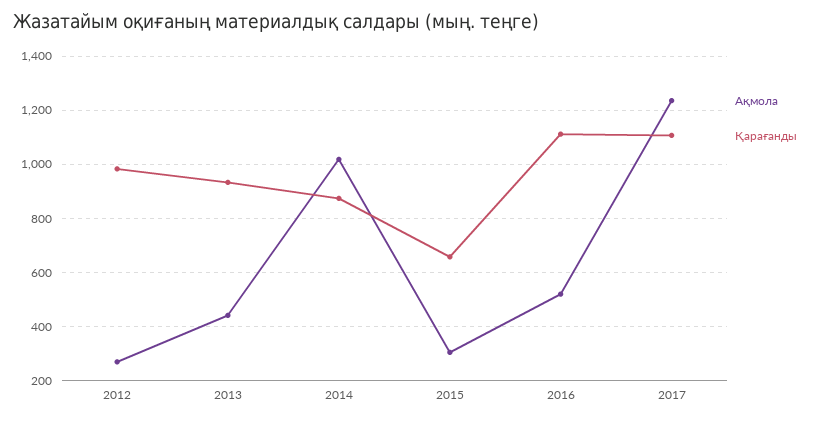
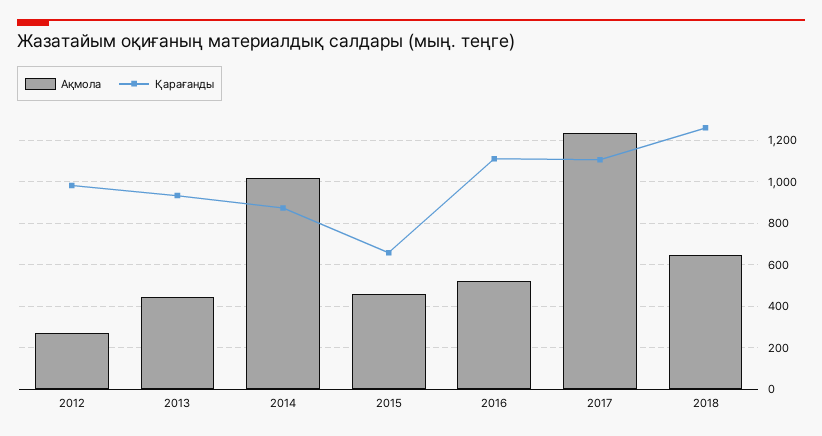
Ақмола, 2015: 300 -> 450
Ақмола, 2018: none -> 650
Қарағанды, 2018: none -> 1250

